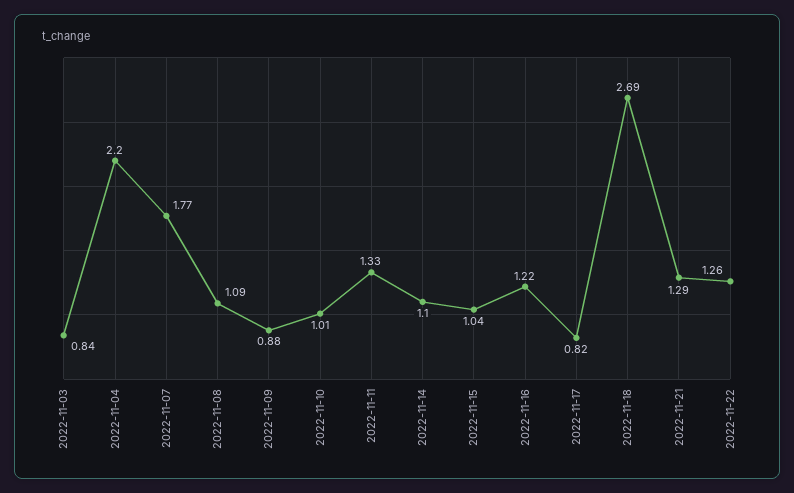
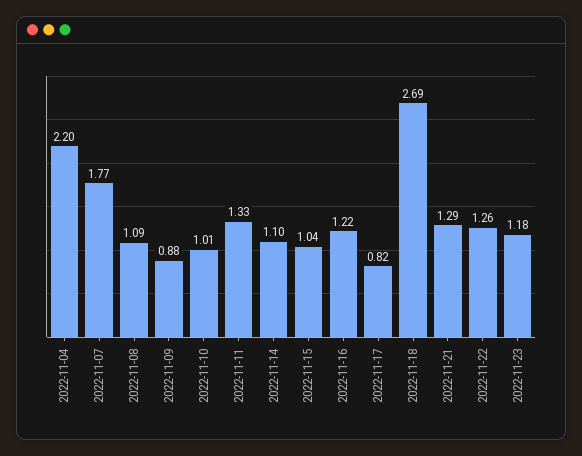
2022-11-03: 0.84 -> none
2022-11-23: none -> 1.18

